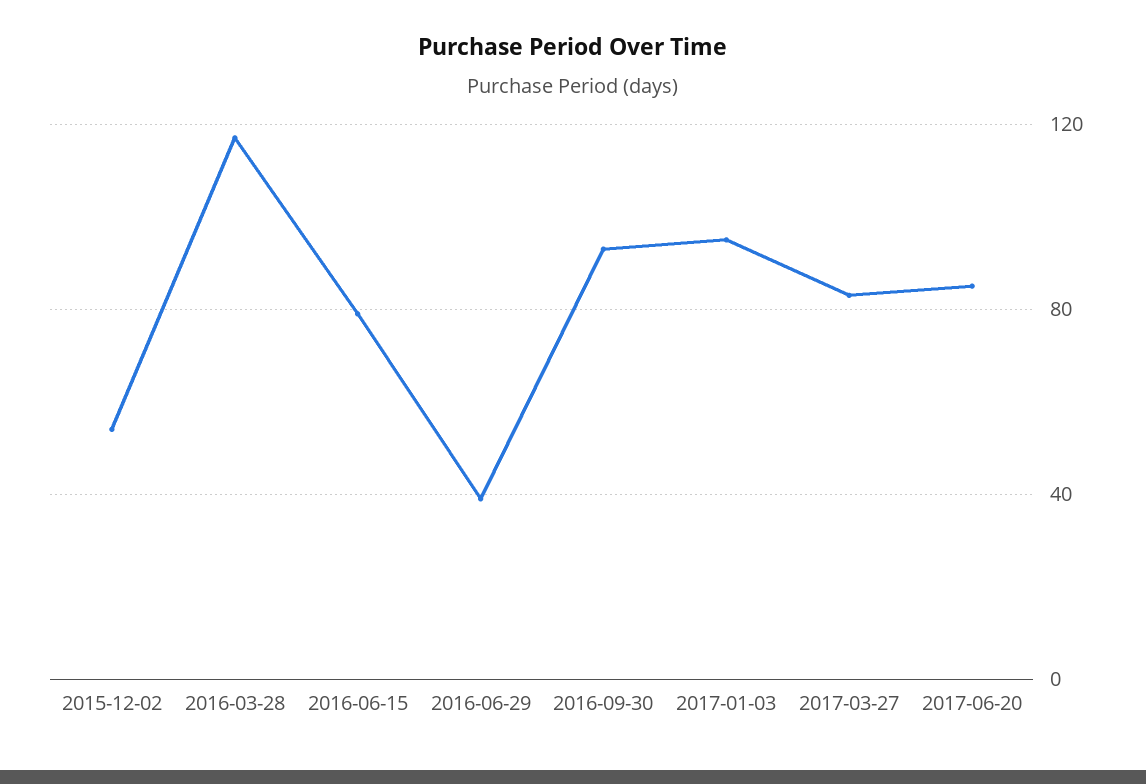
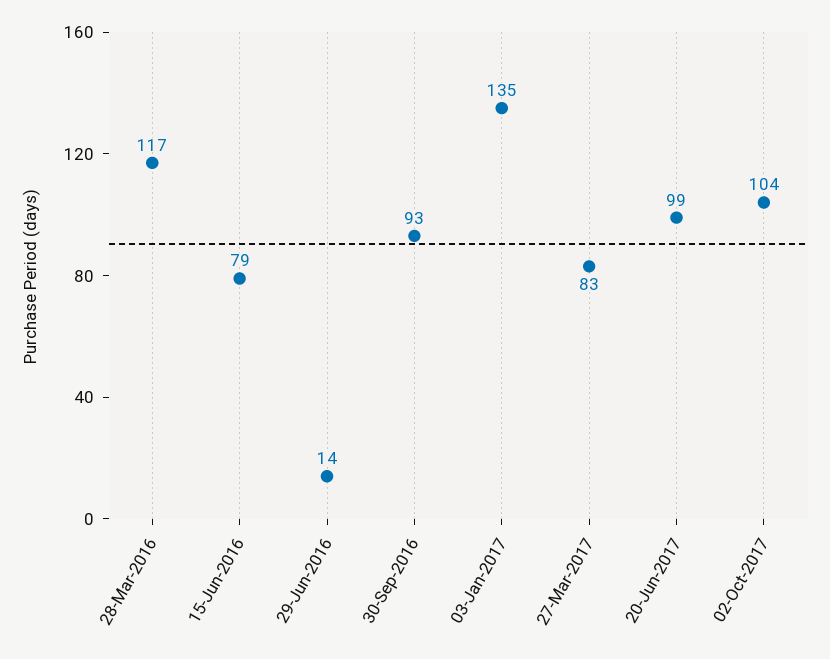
2015-12-02: 55 -> none
2016-06-29: 40 -> 14
2017-01-03: 95 -> 135
2017-06-20: 85 -> 99
02-Oct-2017: none -> 104

